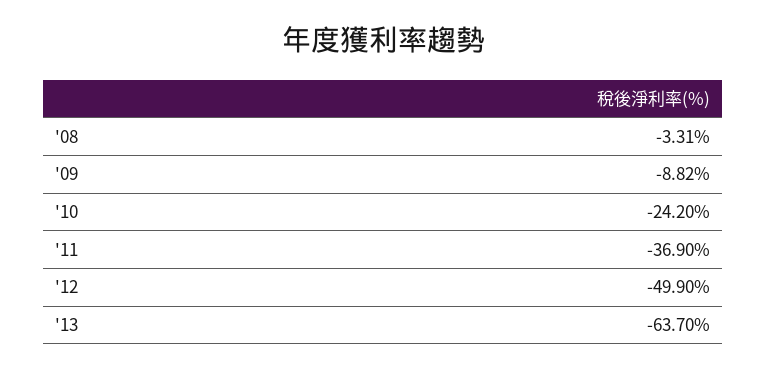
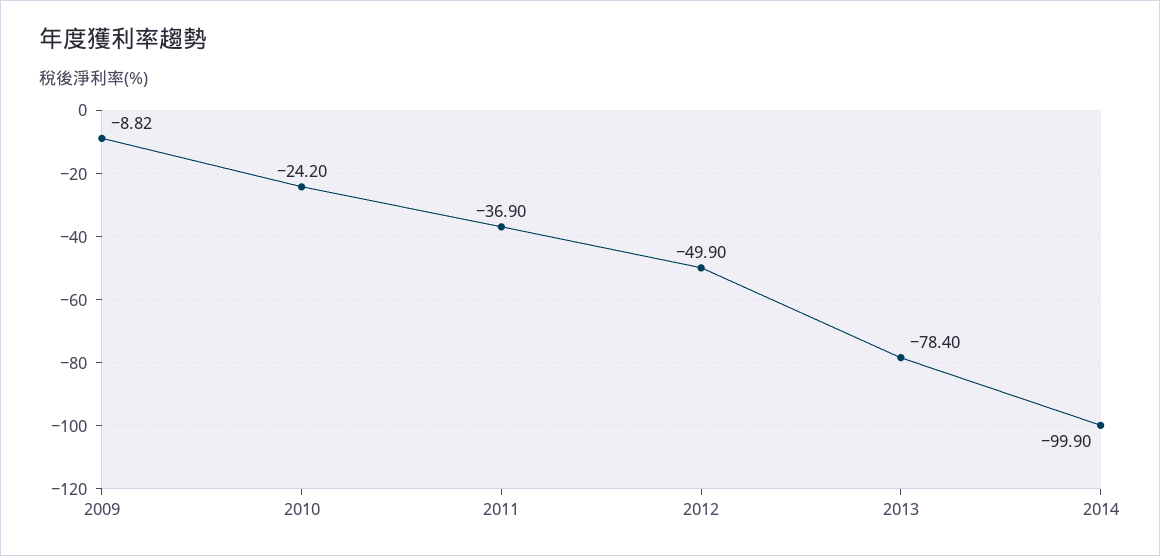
'08: -3.31 -> none
'13: -63.7 -> -78.4
2014: none -> -99.9

